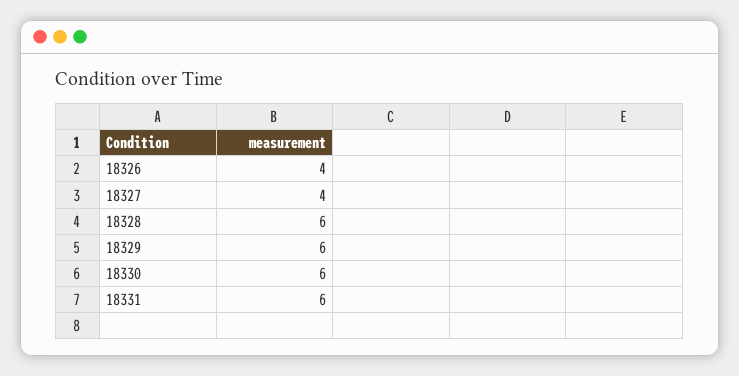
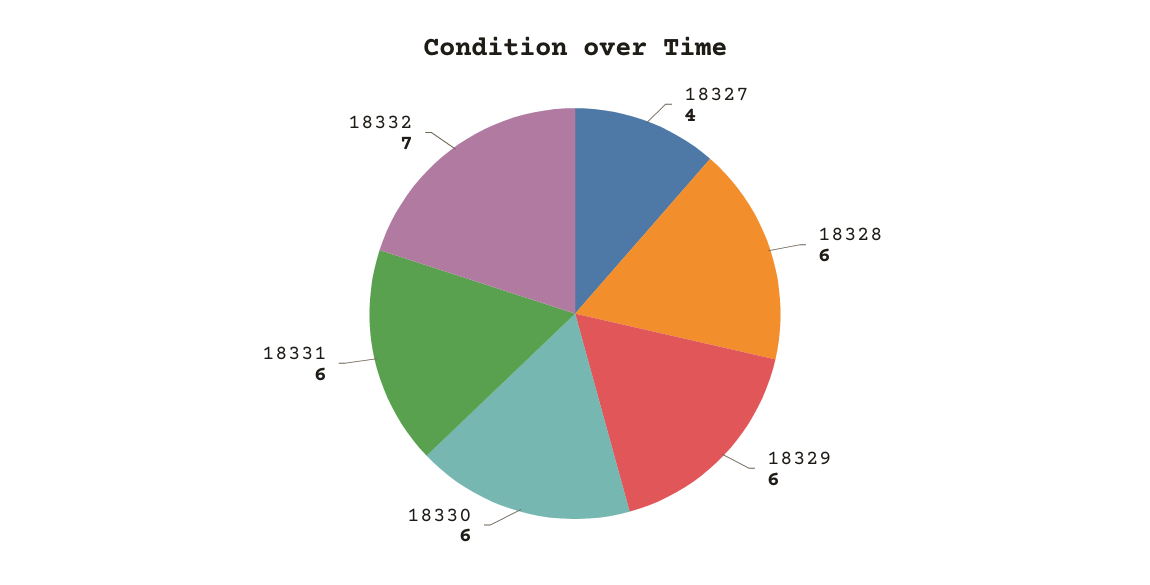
18326: 4 -> none
18332: none -> 7

